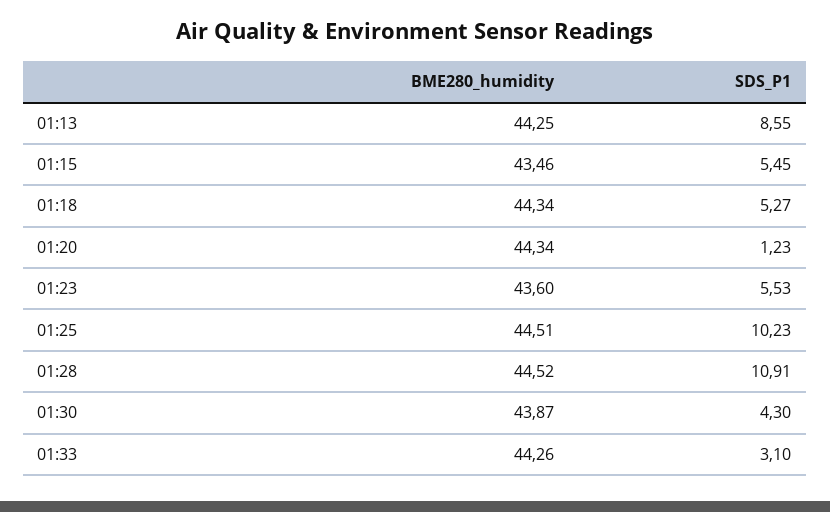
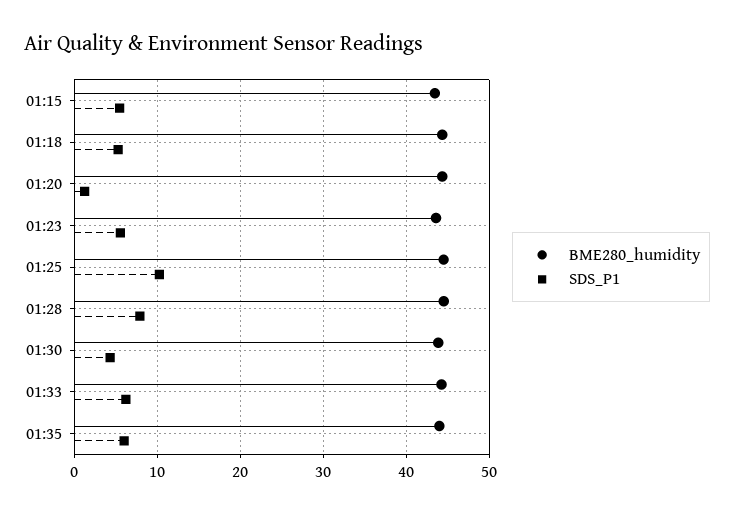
BME280_humidity, 01:13: 44.25 -> none
SDS_P1, 01:13: 8.55 -> none
SDS_P1, 01:28: 10.91 -> 8
SDS_P1, 01:33: 3.1 -> 6
BME280_humidity, 01:35: none -> 44
SDS_P1, 01:35: none -> 6

